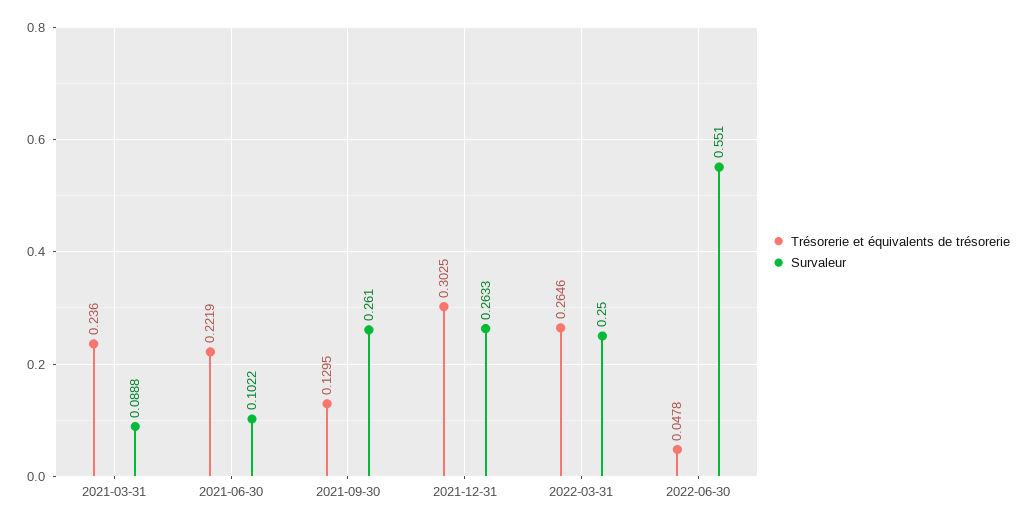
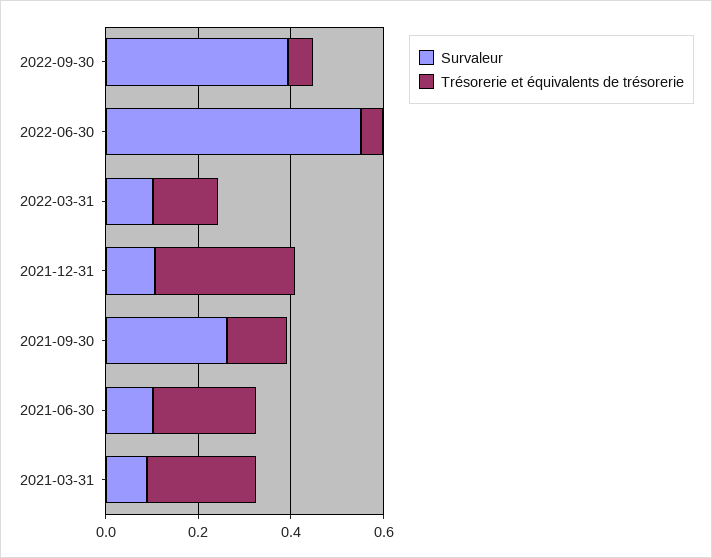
Survaleur, 2021-12-31: 0.2633 -> 0.1
Trésorerie et équivalents de trésorerie, 2022-03-31: 0.2646 -> 0.15
Survaleur, 2022-03-31: 0.25 -> 0.1
Survaleur, 2022-09-30: none -> 0.4
Trésorerie et équivalents de trésorerie, 2022-09-30: none -> 0.05

